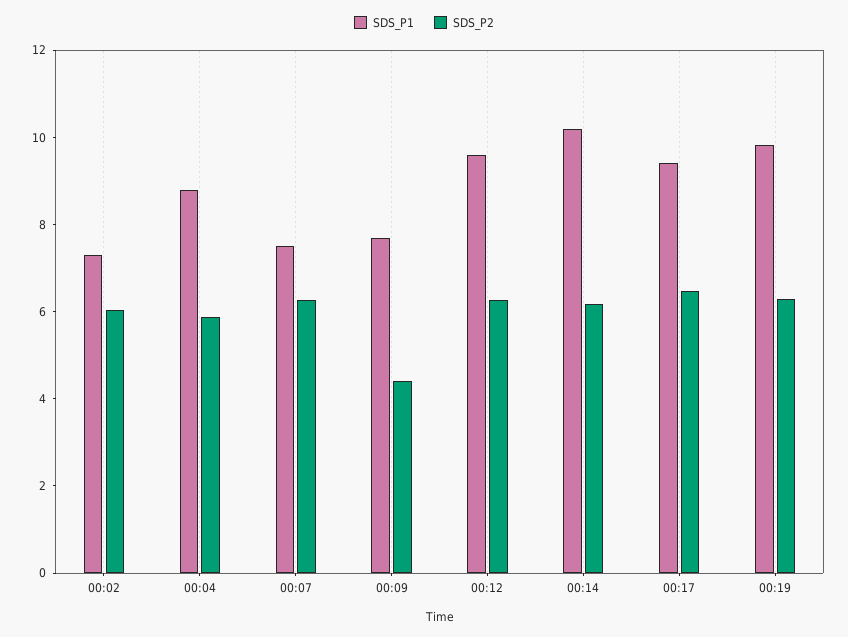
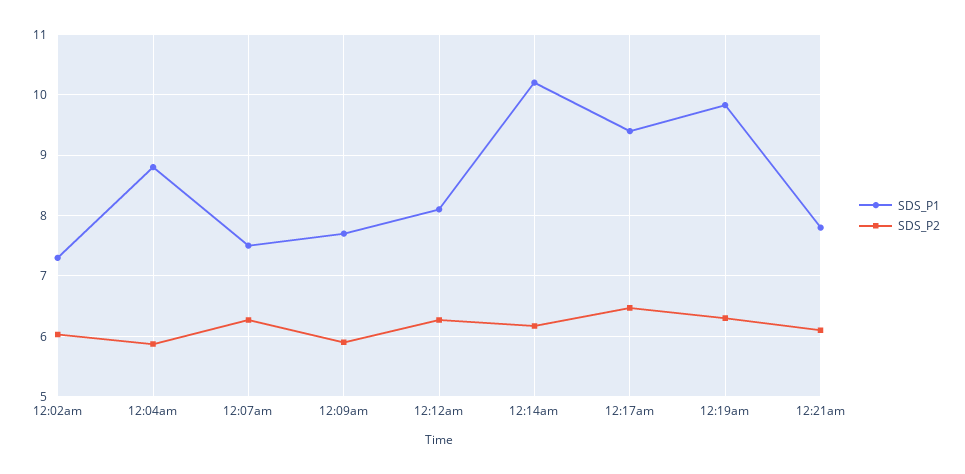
SDS_P2, 00:09: 4.5 -> 5.9
SDS_P1, 00:12: 9.5 -> 8.1
SDS_P1, 12:21am: none -> 7.8
SDS_P2, 12:21am: none -> 6.1

